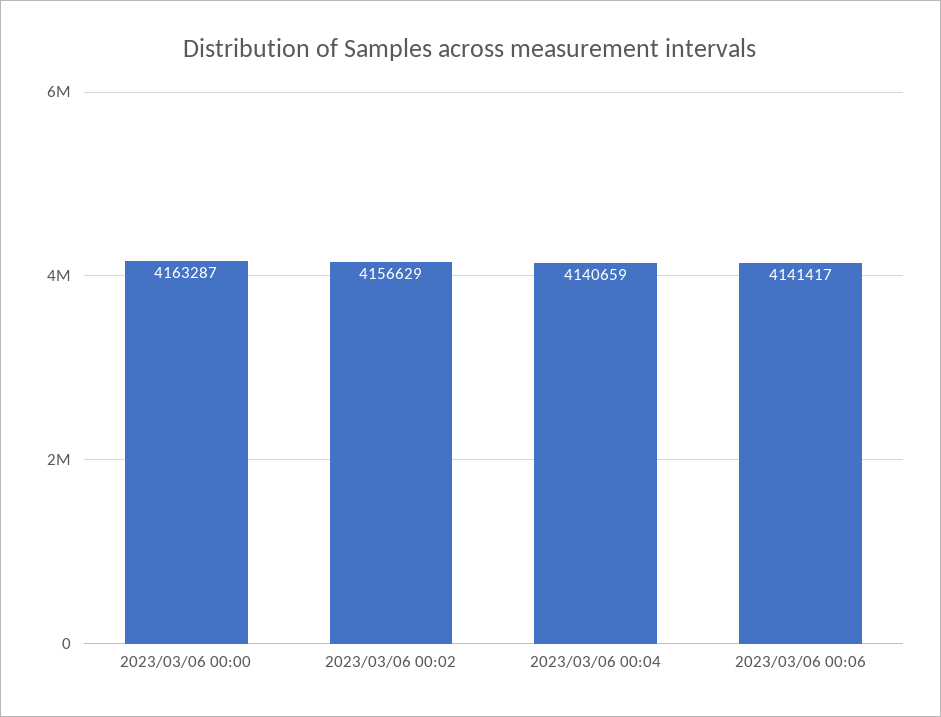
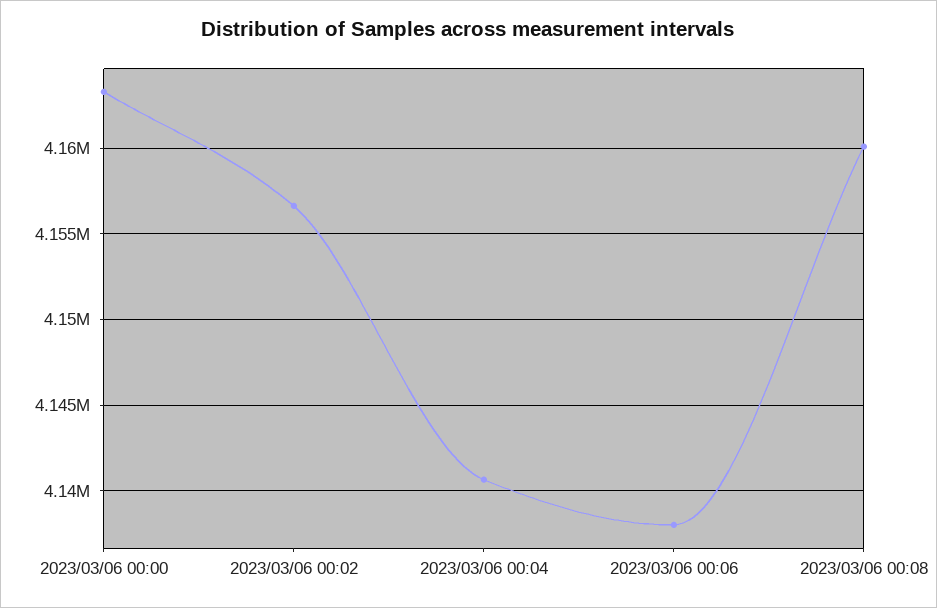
2023/03/06 00:06: 4141417 -> 4138000
2023/03/06 00:08: none -> 4160000

